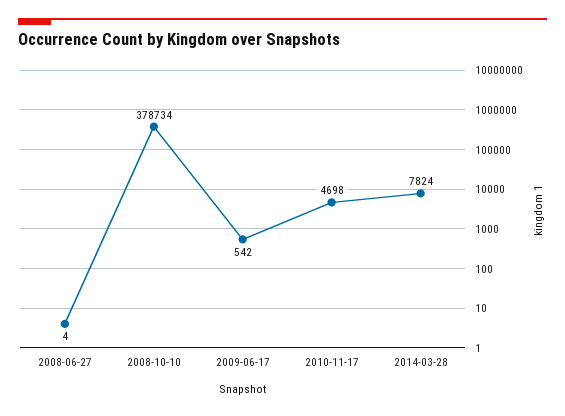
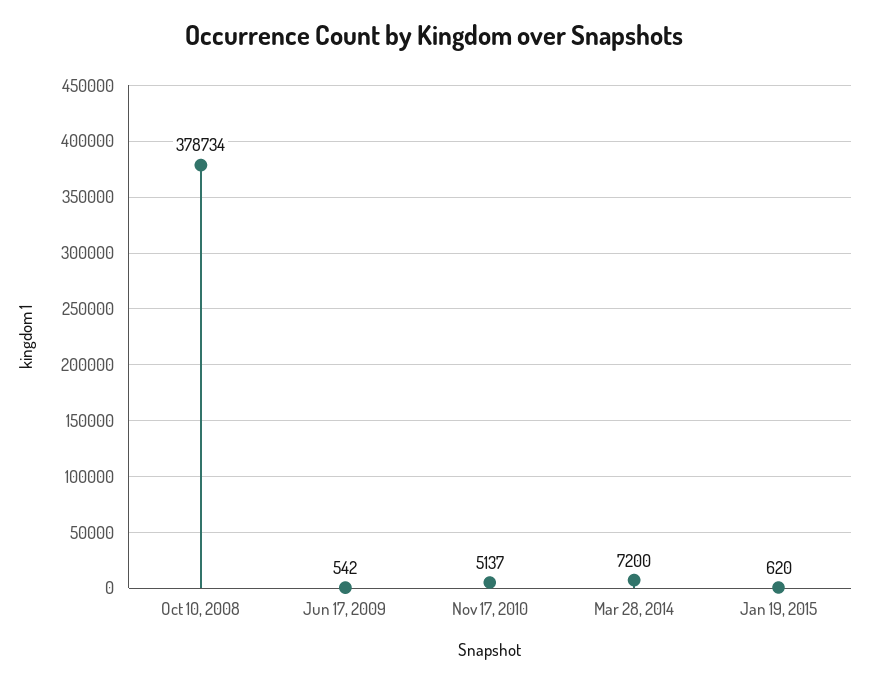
2008-06-27: 4 -> none
2010-11-17: 4698 -> 5137
2014-03-28: 7824 -> 7200
Jan 19, 2015: none -> 620

